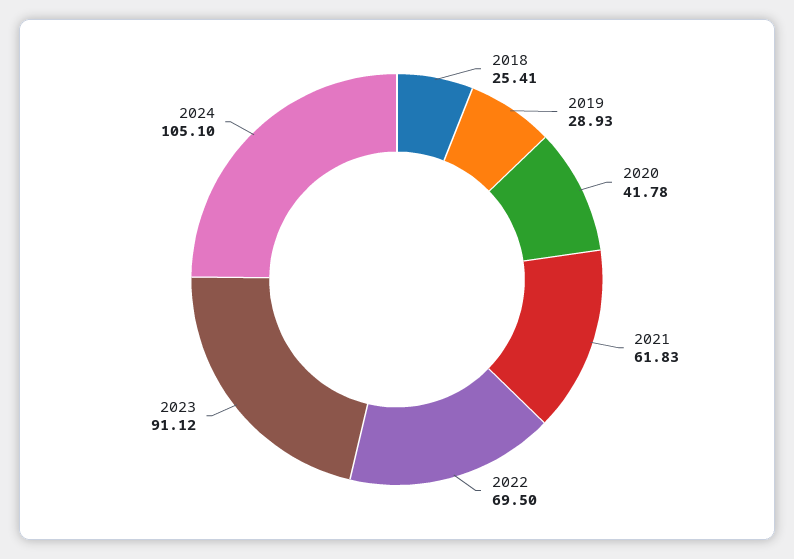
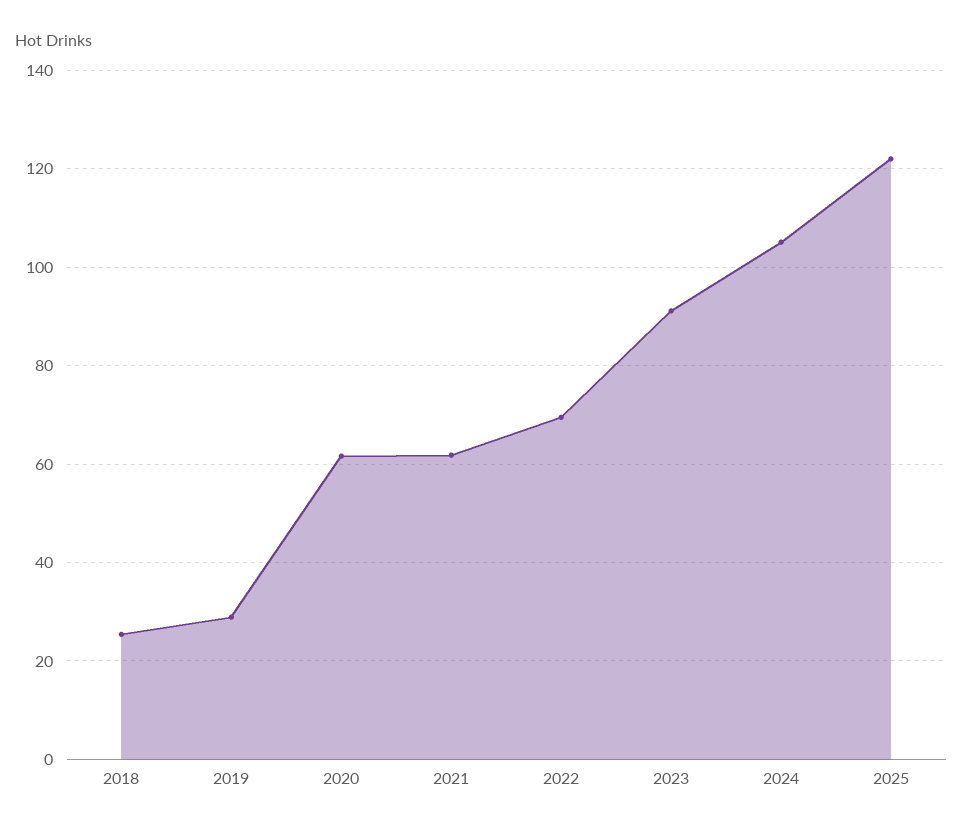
2020: 41.78 -> 62
2025: none -> 122

